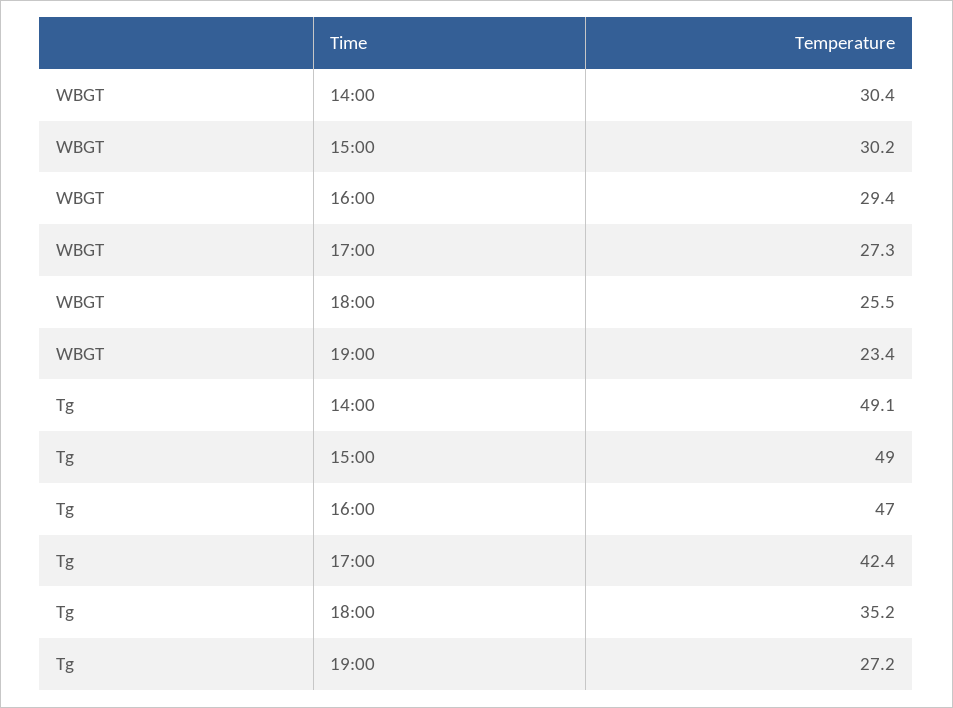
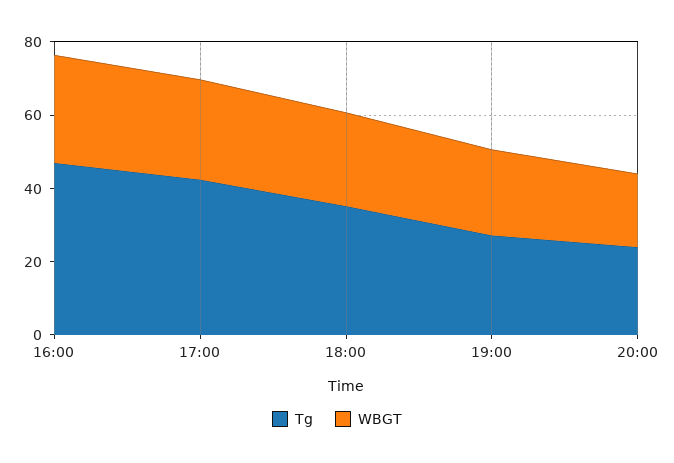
WBGT, 14:00: 30.4 -> none
WBGT, 15:00: 30.2 -> none
Tg, 14:00: 49.1 -> none
Tg, 15:00: 49 -> none
Tg, 20:00: none -> 25
WBGT, 20:00: none -> 20

